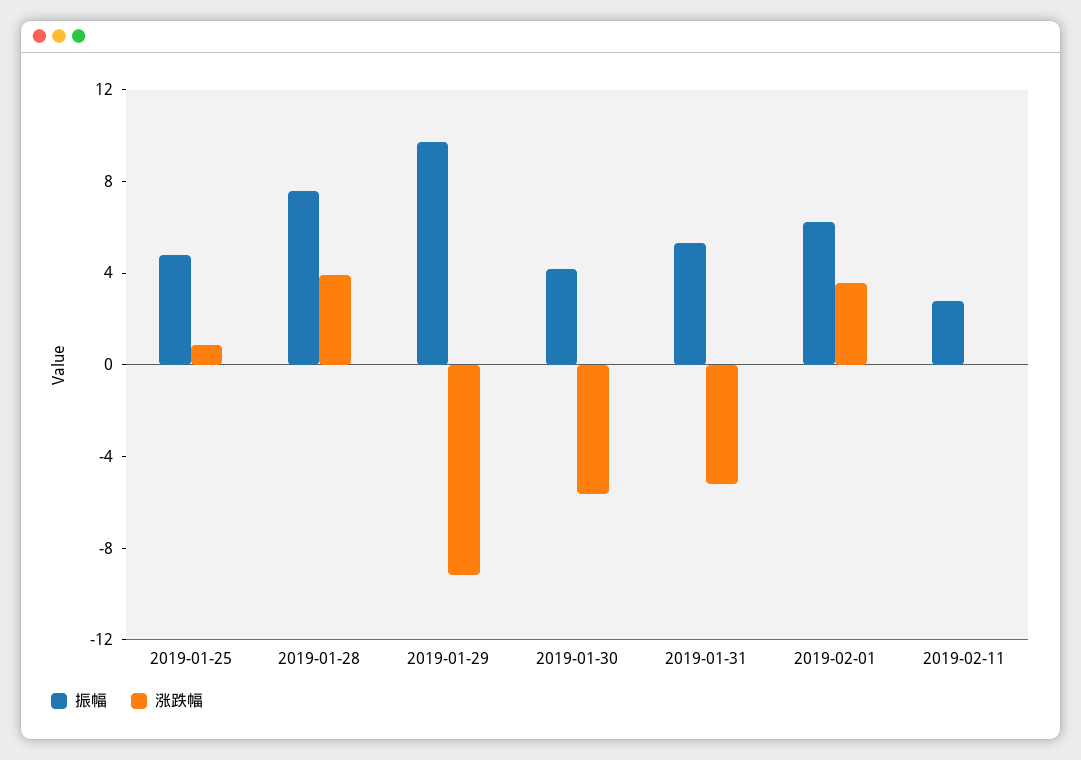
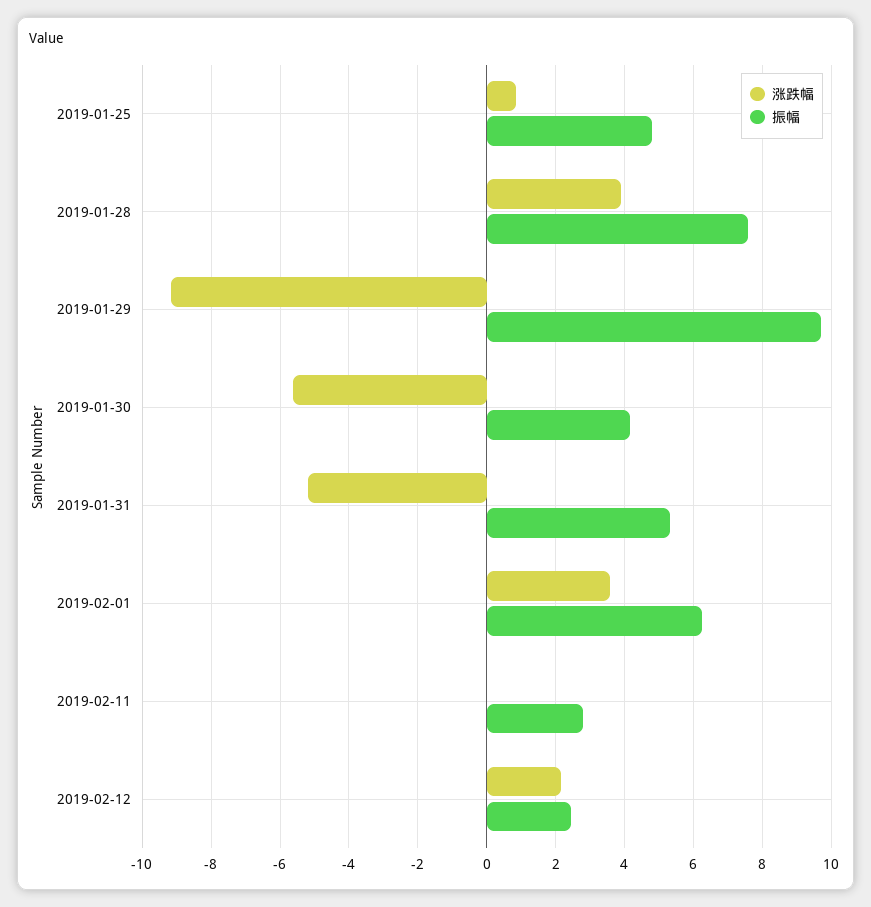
涨跌幅, 2019-02-12: none -> 2.2
振幅, 2019-02-12: none -> 2.4

